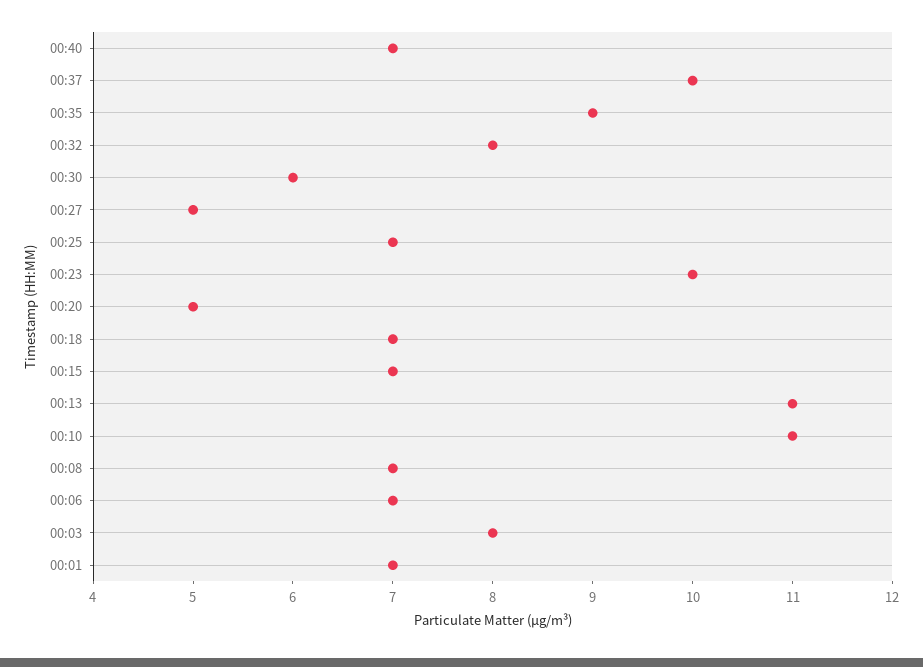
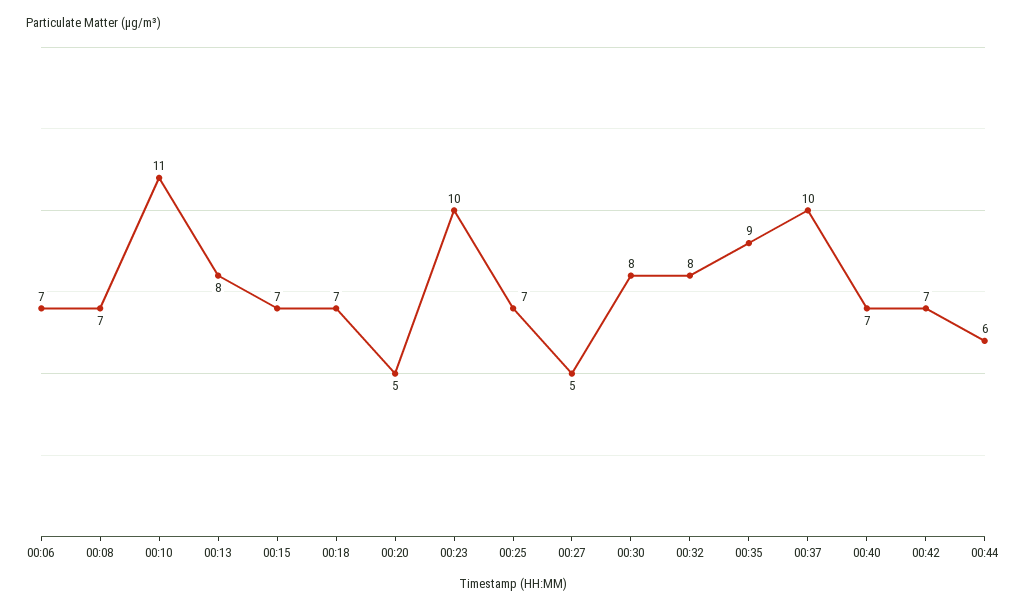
00:30: 6 -> 8
00:13: 11 -> 8
00:03: 8 -> none
00:01: 7 -> none
00:42: none -> 7
00:44: none -> 6

